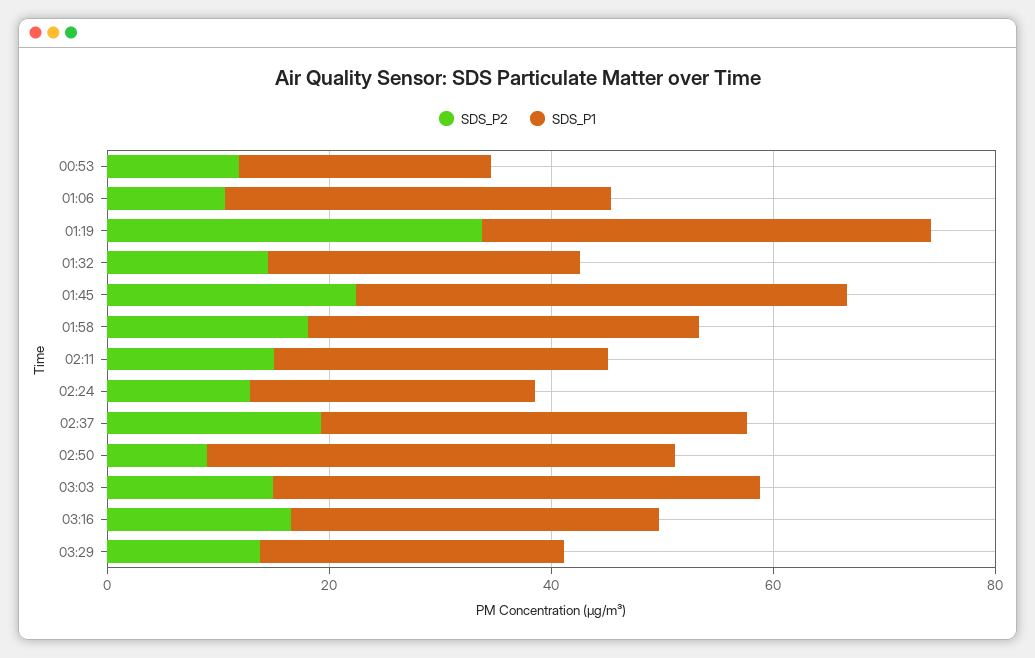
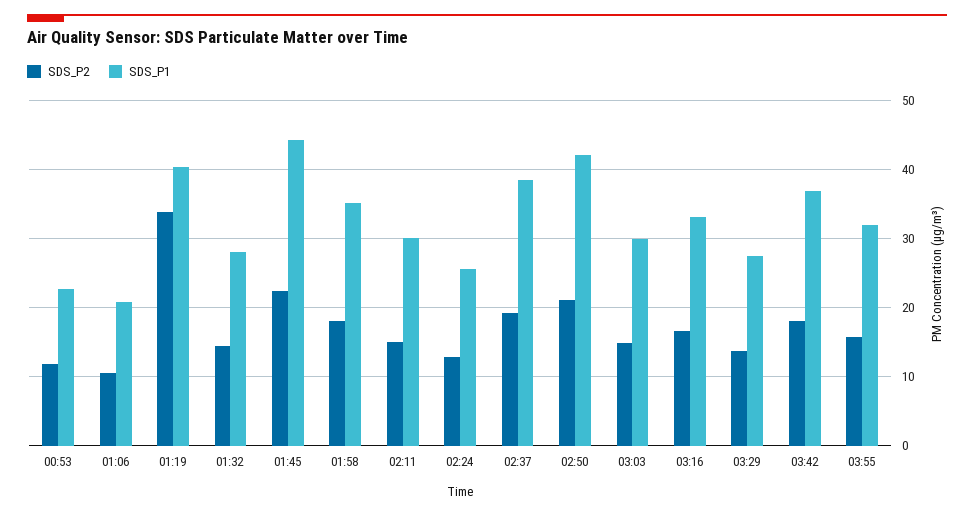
SDS_P1, 01:06: 35 -> 21
SDS_P2, 02:50: 10 -> 21
SDS_P1, 03:03: 45 -> 30
SDS_P2, 03:42: none -> 18
SDS_P1, 03:42: none -> 37
SDS_P2, 03:55: none -> 16
SDS_P1, 03:55: none -> 32

